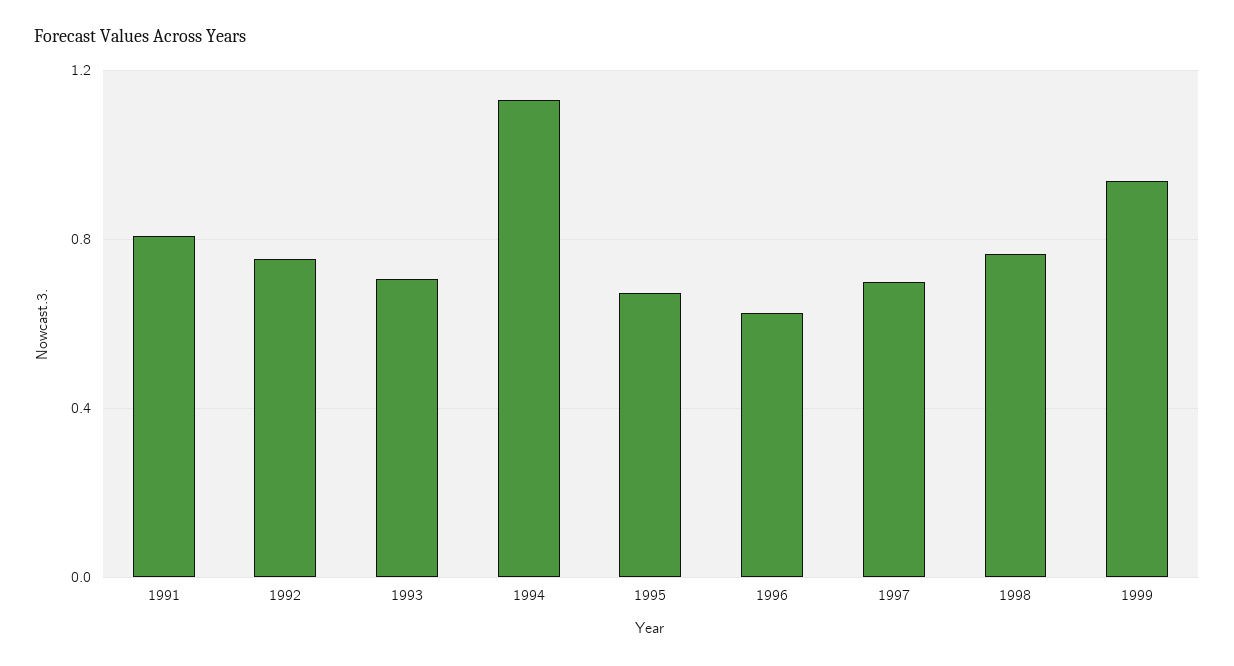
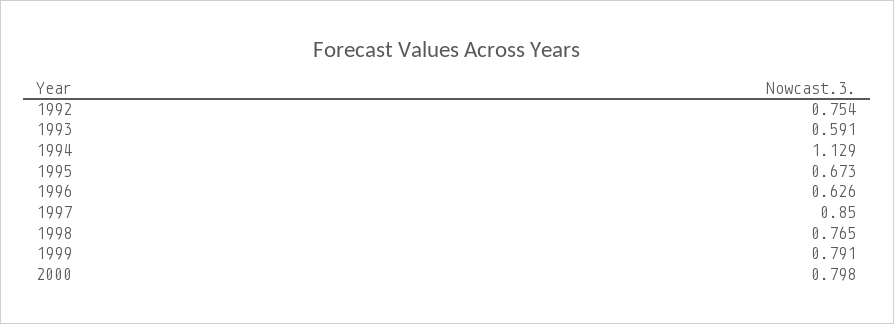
1991: 0.8 -> none
1993: 0.7 -> 0.591
1997: 0.7 -> 0.85
1999: 0.95 -> 0.791
2000: none -> 0.798

